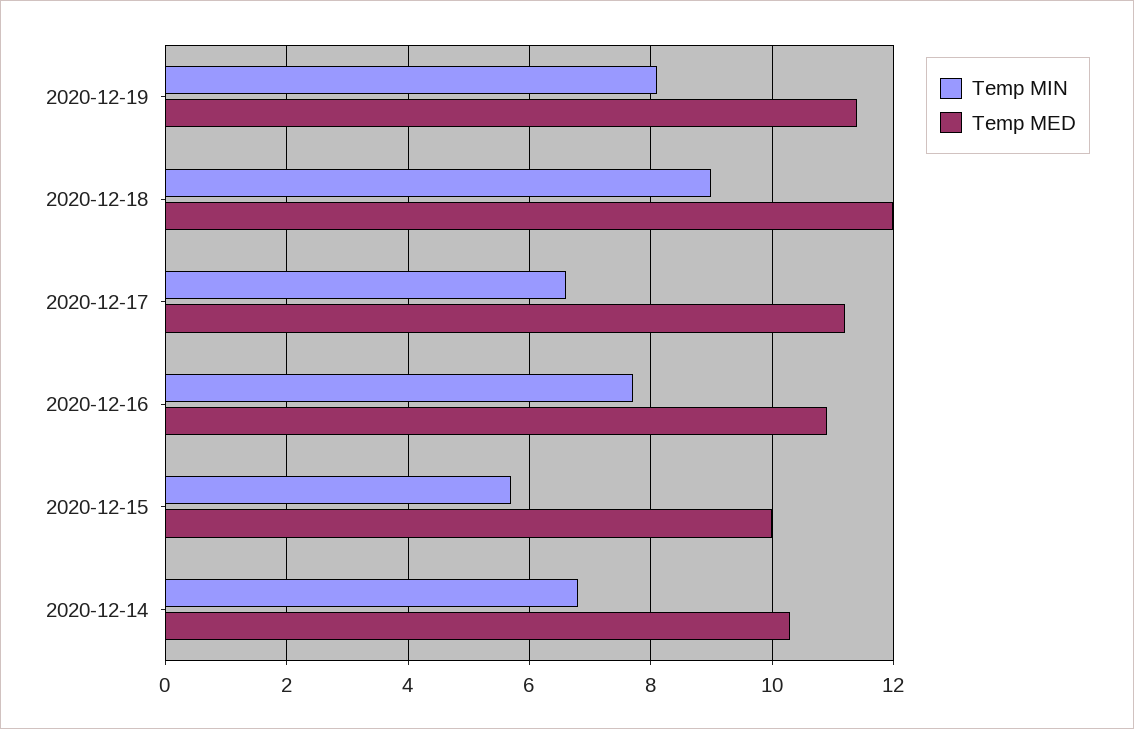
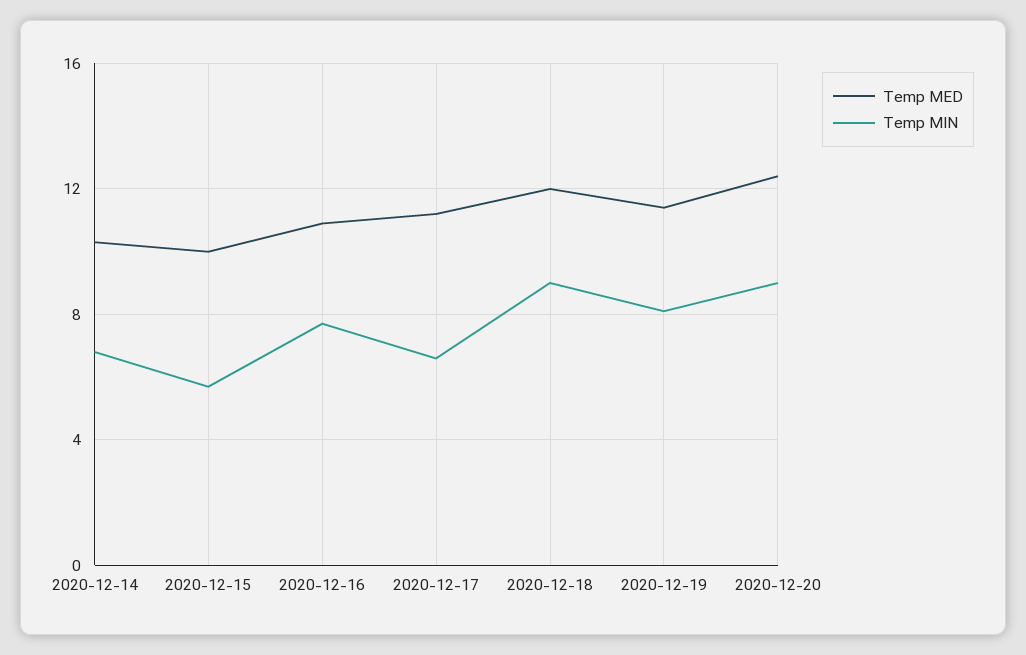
Temp MED, 2020-12-20: none -> 12.5
Temp MIN, 2020-12-20: none -> 9

